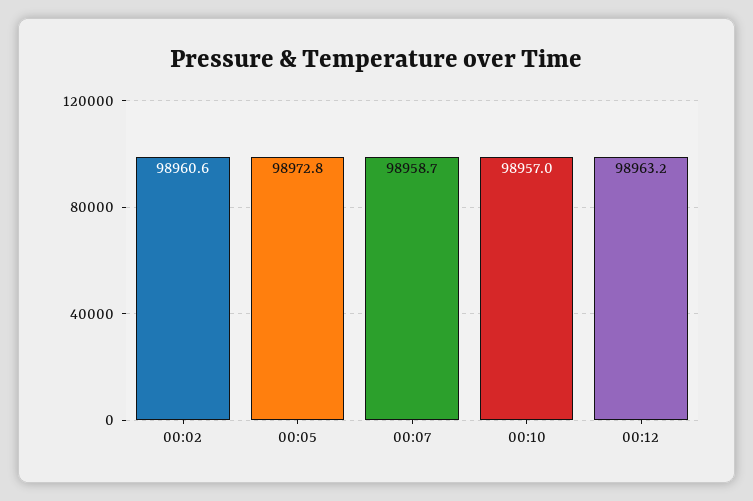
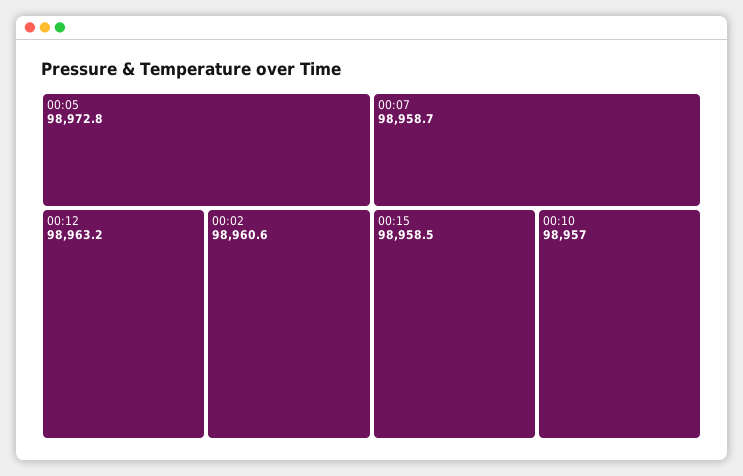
00:15: none -> 98958.5

